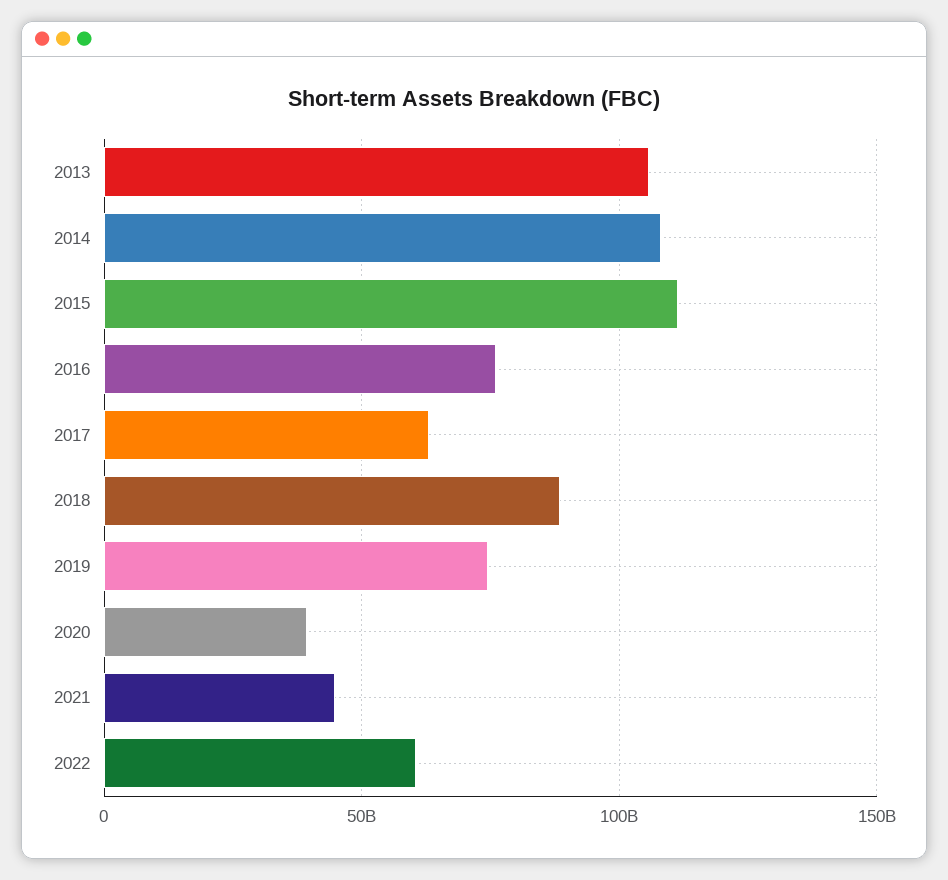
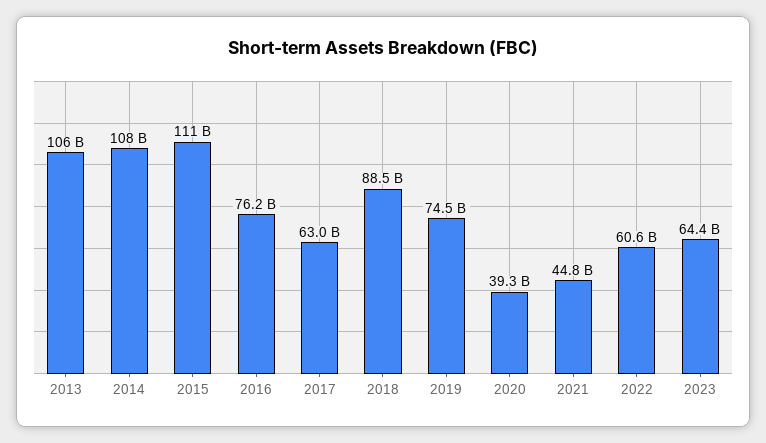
2023: none -> 64400000000

